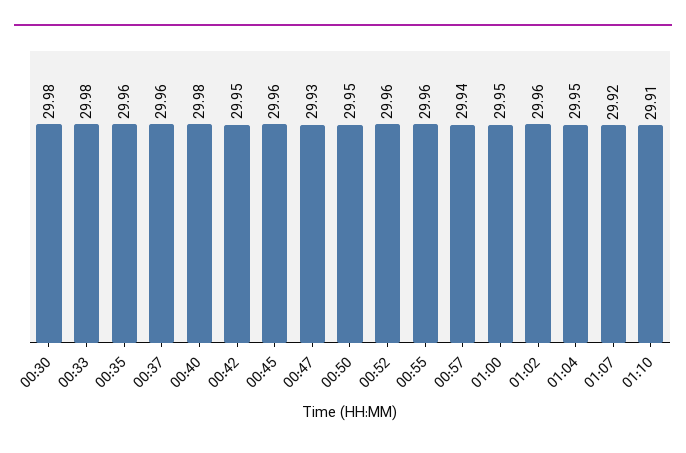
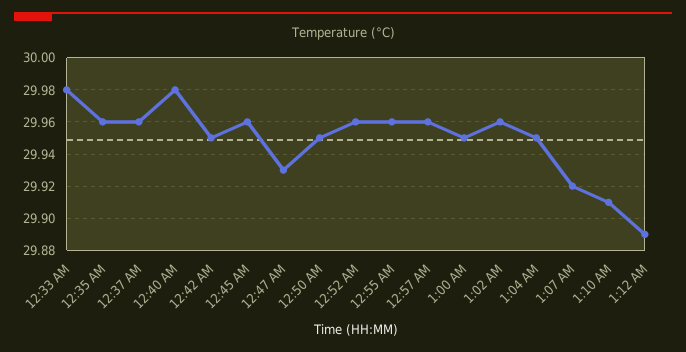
00:30: 29.98 -> none
00:57: 29.94 -> 29.96
1:12 AM: none -> 29.89

